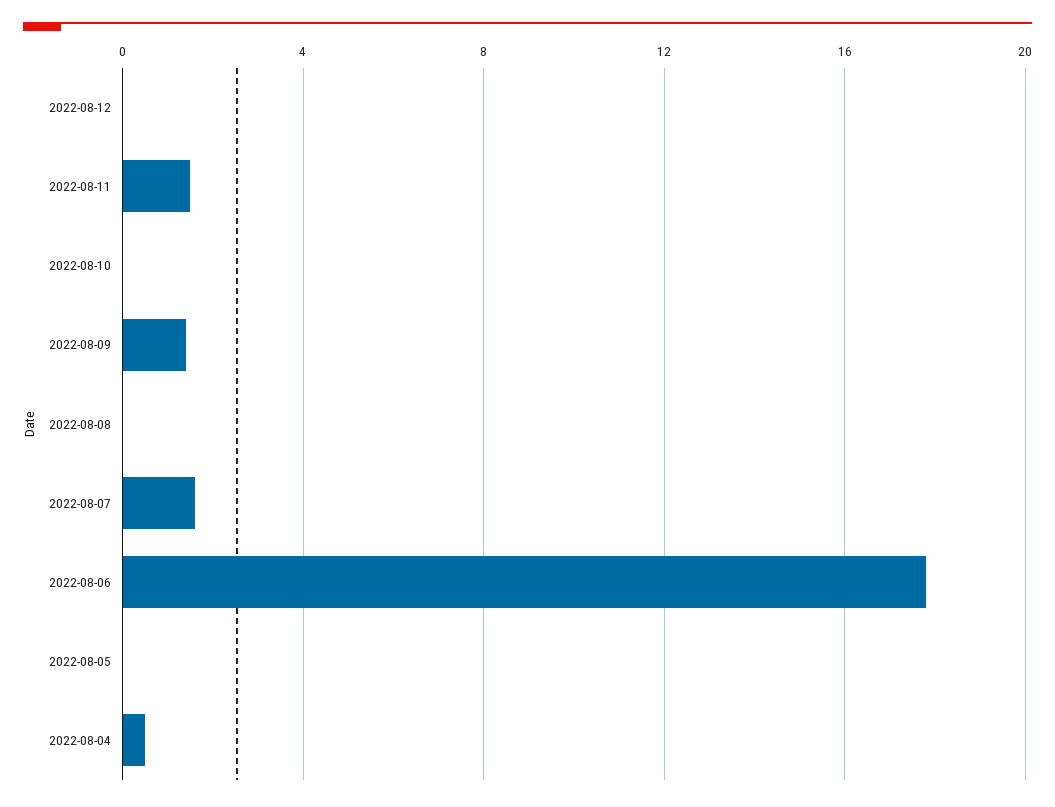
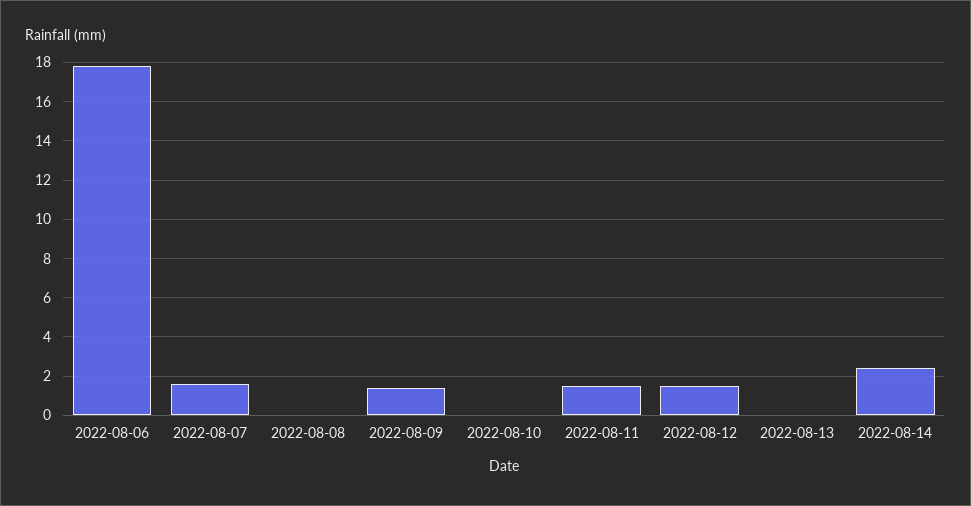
2022-08-12: 0 -> 1.5
2022-08-05: 0 -> none
2022-08-04: 0.5 -> none
2022-08-13: none -> 0
2022-08-14: none -> 2.5

